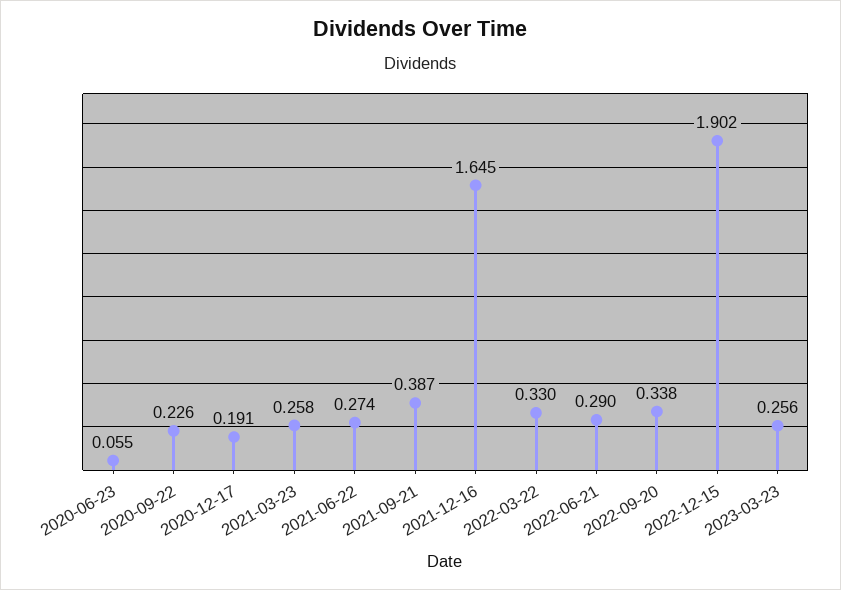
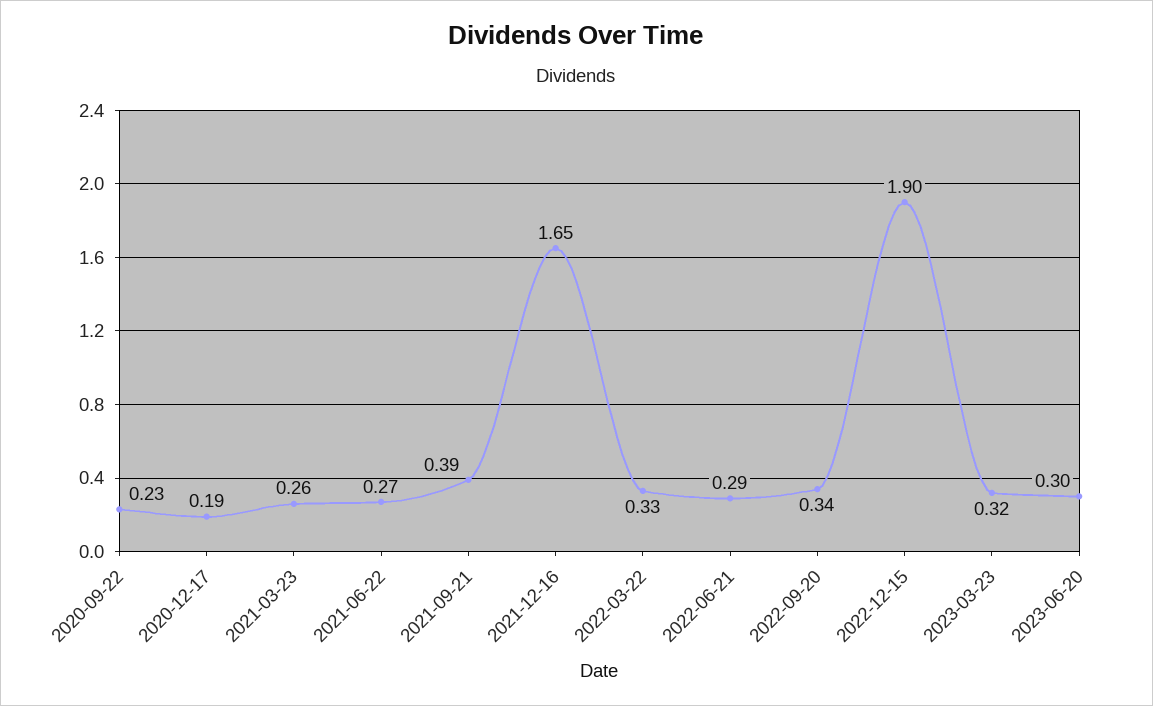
2020-06-23: 0.055 -> none
2023-03-23: 0.256 -> 0.32
2023-06-20: none -> 0.3

